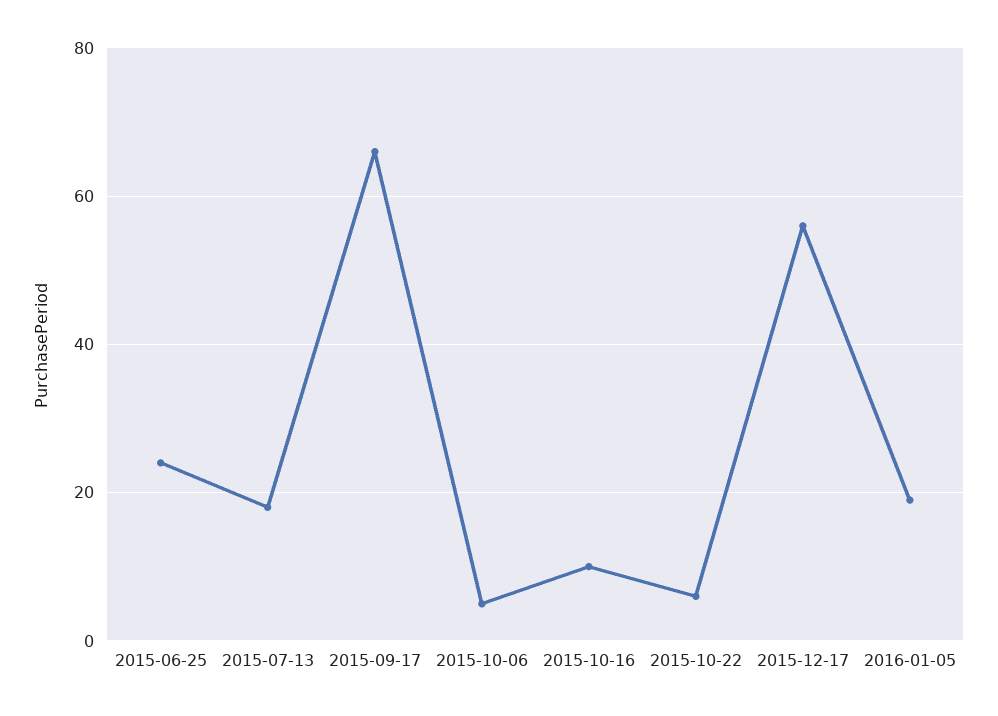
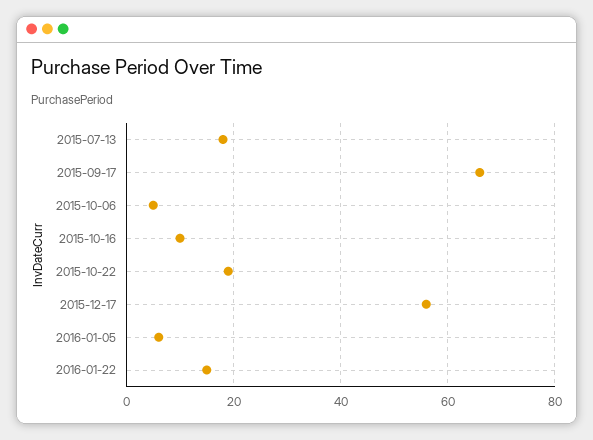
2015-06-25: 25 -> none
2015-10-22: 5 -> 20
2016-01-05: 20 -> 5
2016-01-22: none -> 15

